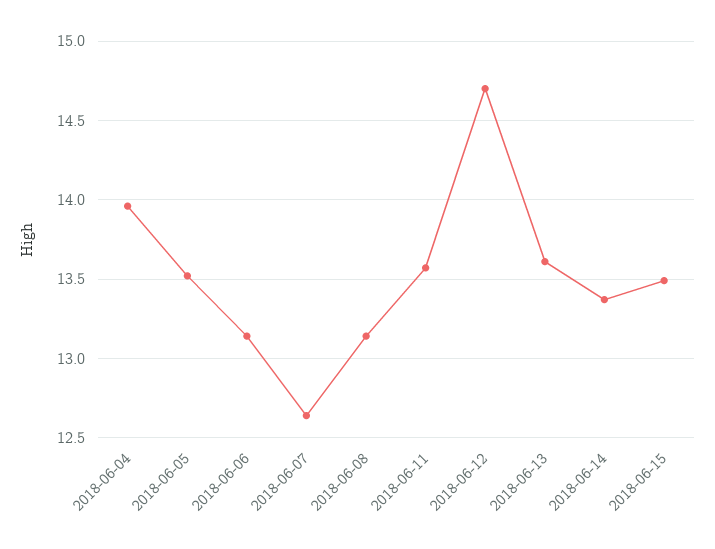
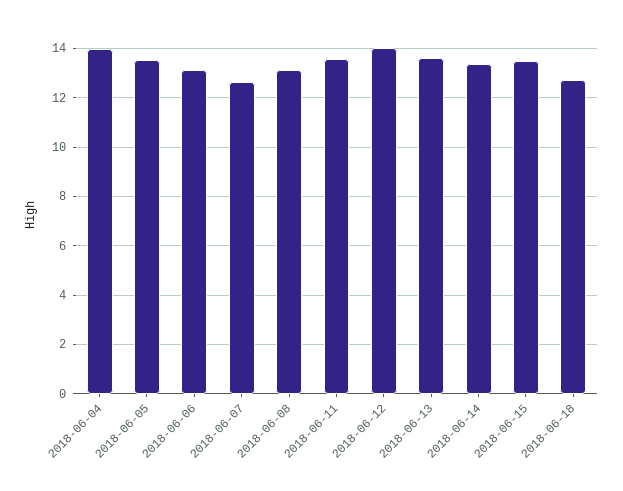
2018-06-12: 14.7 -> 14
2018-06-18: none -> 12.75

